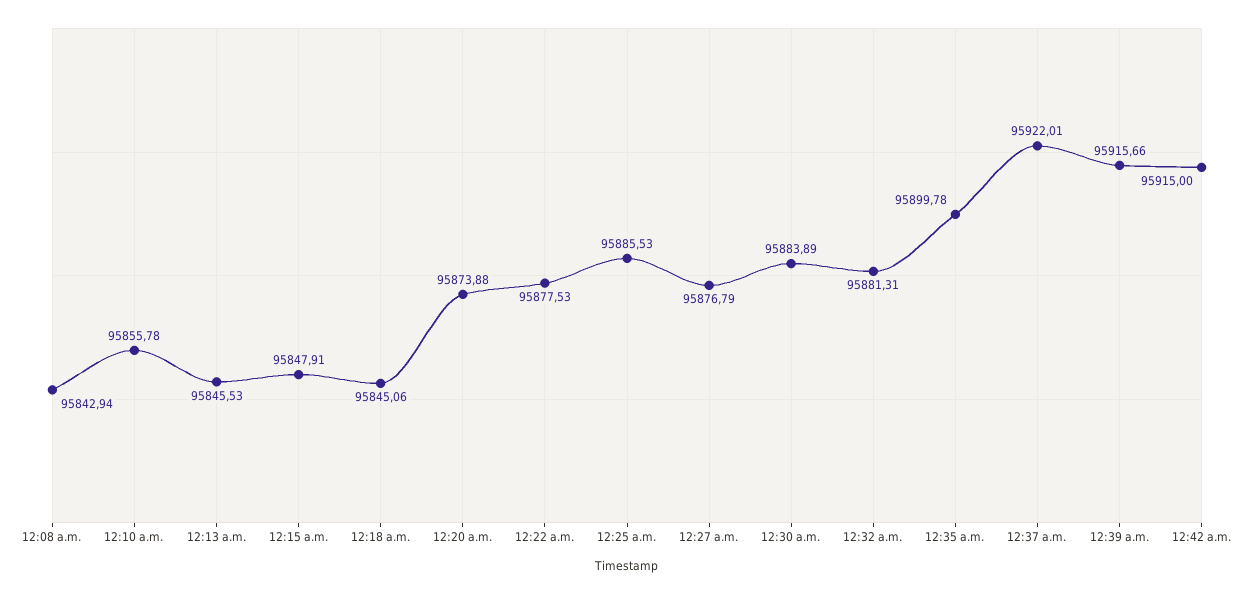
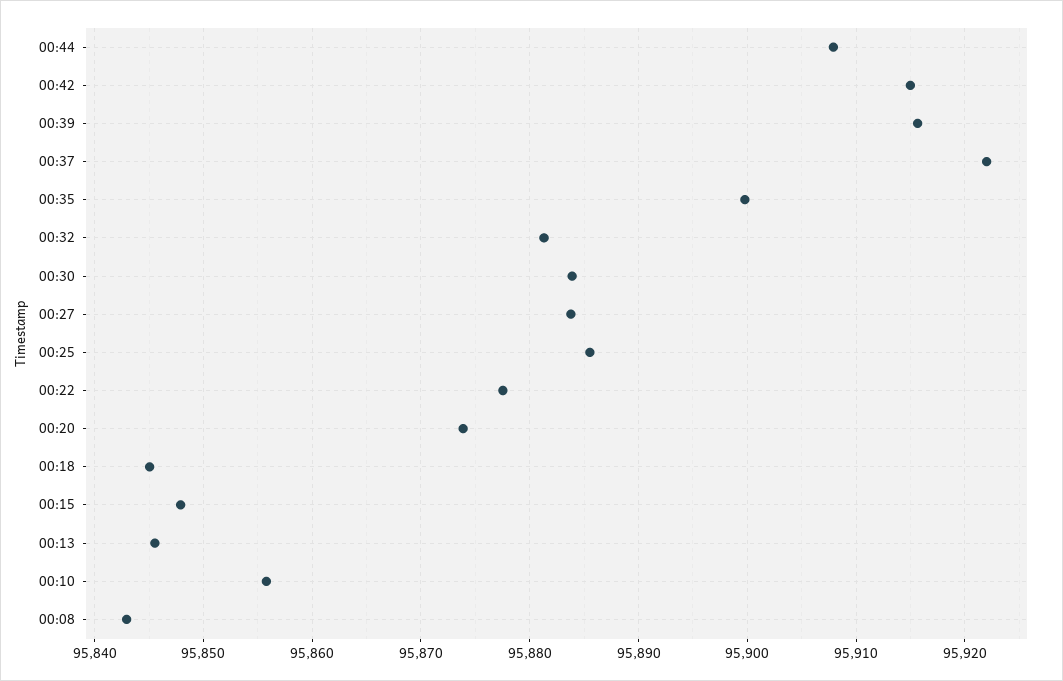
12:27 a.m.: 95876.79 -> 95884
00:44: none -> 95908

